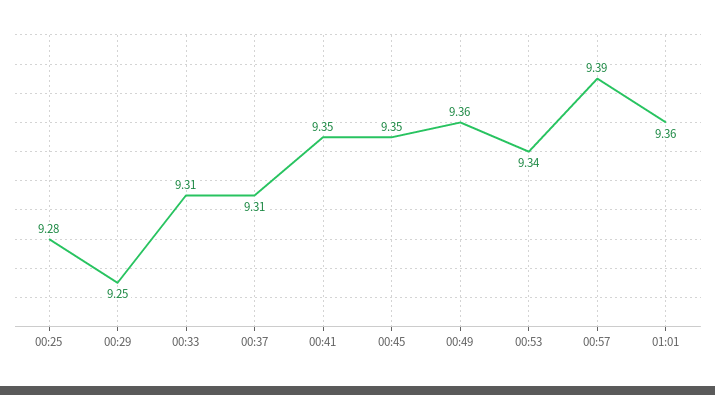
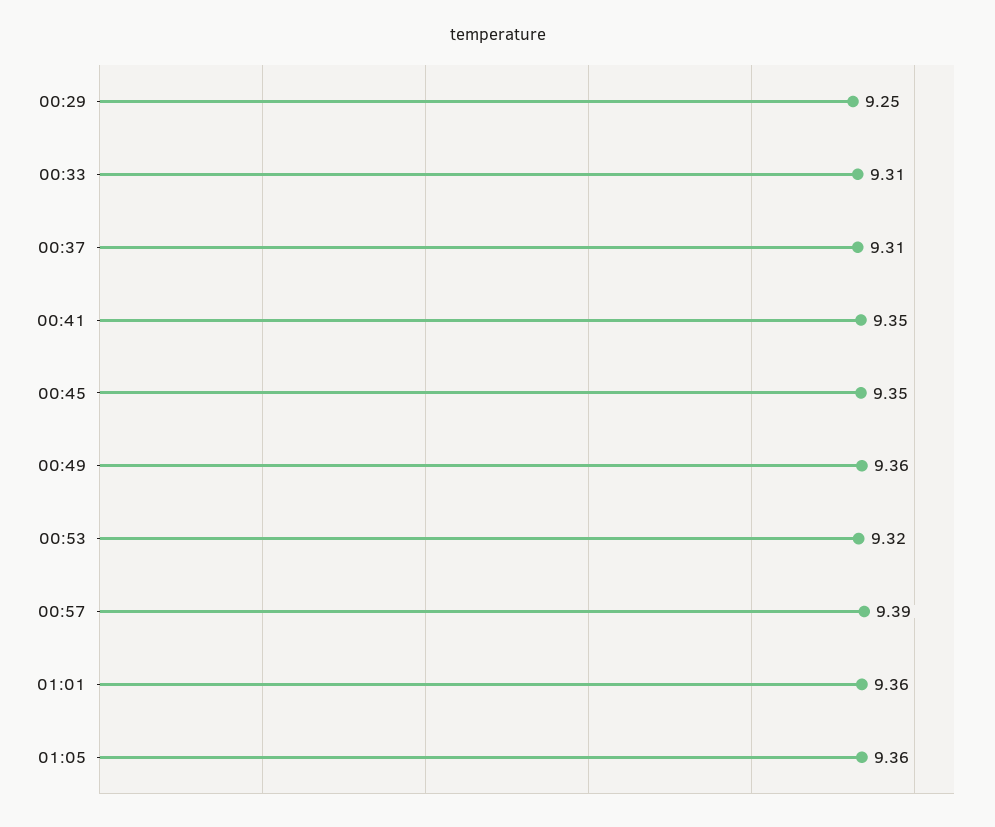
00:25: 9.28 -> none
00:53: 9.34 -> 9.32
01:05: none -> 9.36

